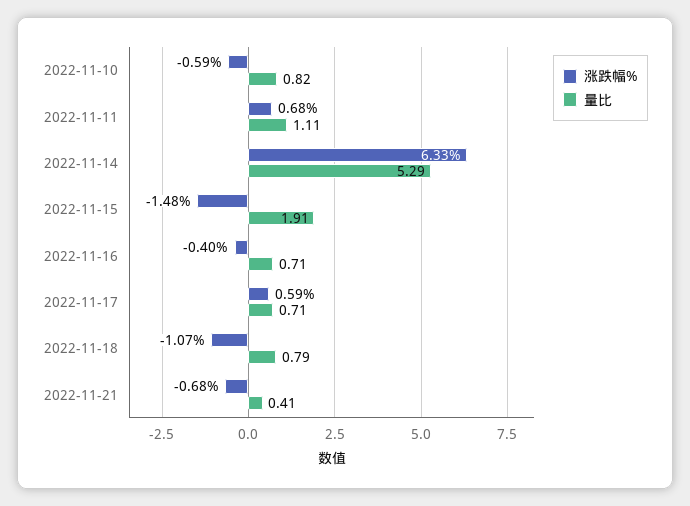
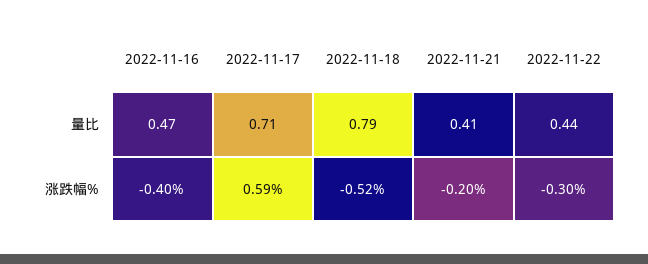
涨跌幅%, 2022-11-10: -0.59 -> none
量比, 2022-11-10: 0.82 -> none
涨跌幅%, 2022-11-11: 0.68 -> none
量比, 2022-11-11: 1.11 -> none
涨跌幅%, 2022-11-14: 6.33 -> none
量比, 2022-11-14: 5.29 -> none
涨跌幅%, 2022-11-15: -1.48 -> none
量比, 2022-11-15: 1.91 -> none
量比, 2022-11-16: 0.71 -> 0.47
涨跌幅%, 2022-11-18: -1.07 -> -0.52
涨跌幅%, 2022-11-21: -0.68 -> -0.2
量比, 2022-11-22: none -> 0.44
涨跌幅%, 2022-11-22: none -> -0.3

